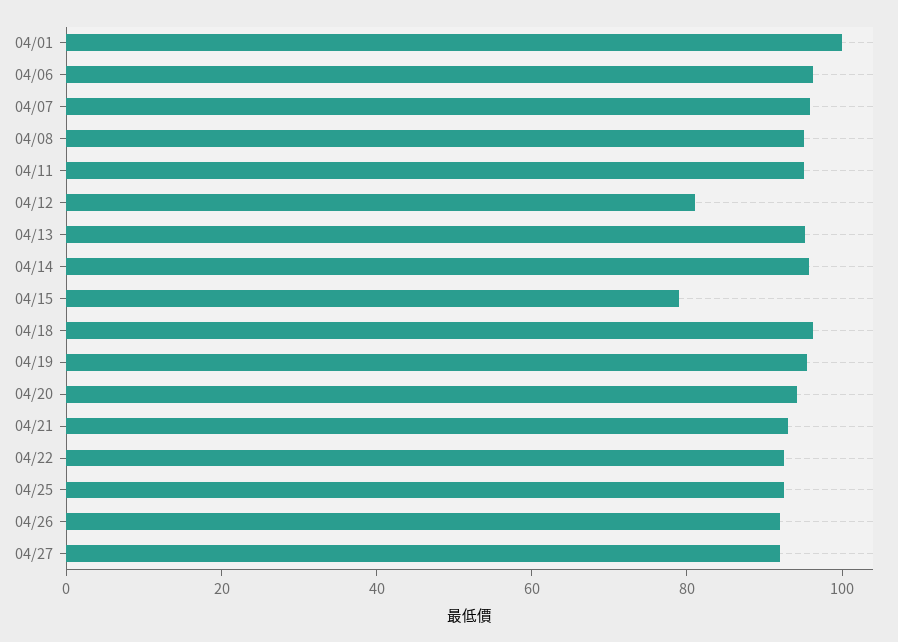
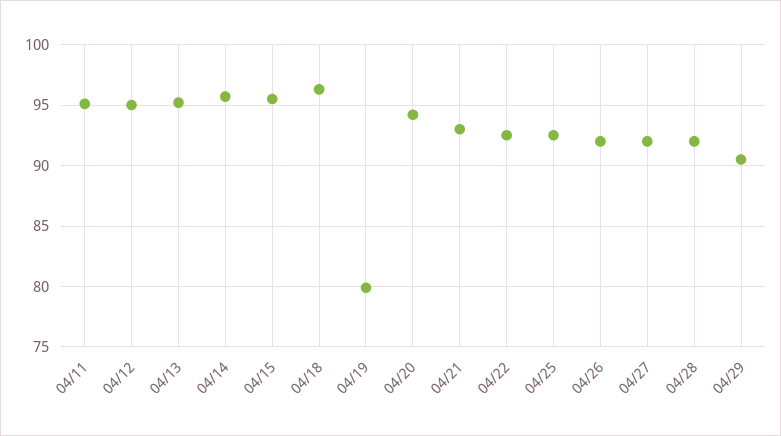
04/01: 100 -> none
04/06: 95 -> none
04/07: 95 -> none
04/08: 95 -> none
04/12: 80 -> 95
04/15: 80 -> 95.5
04/19: 95 -> 80
04/28: none -> 92
04/29: none -> 90.5

